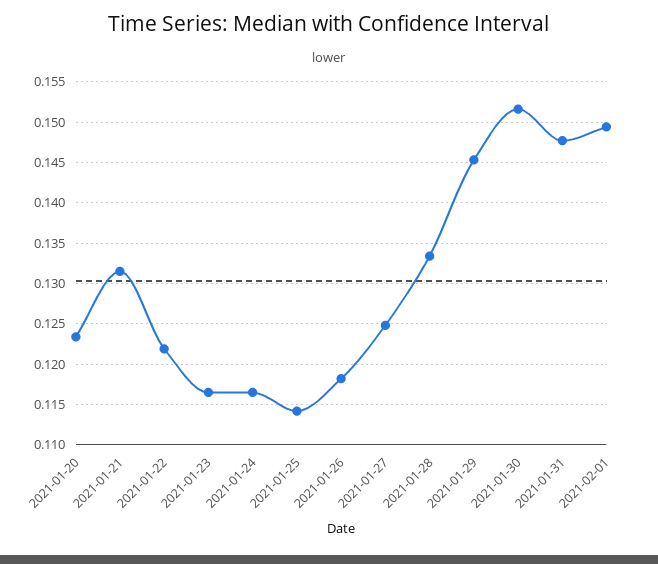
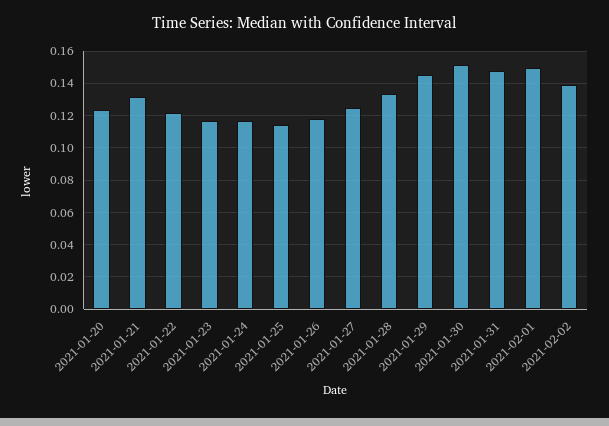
2021-02-02: none -> 0.14

